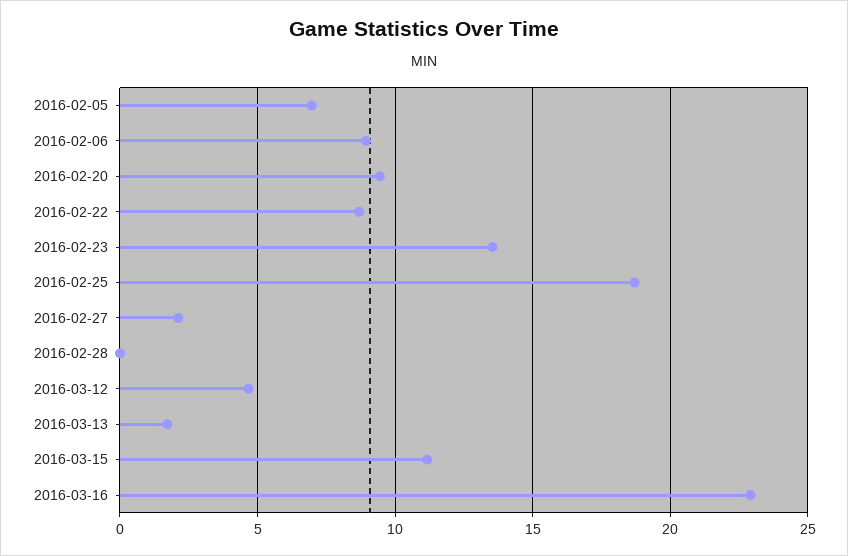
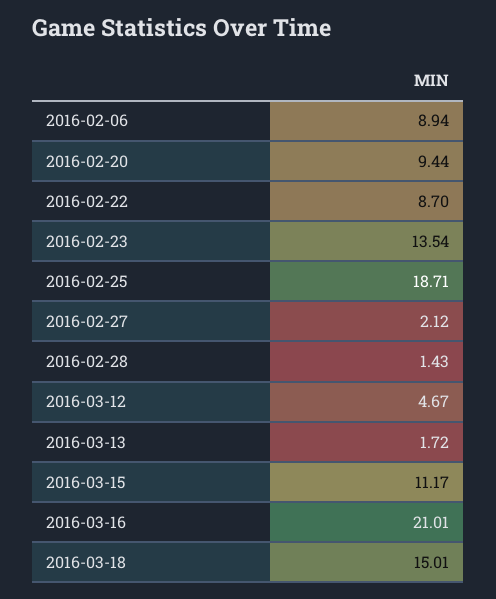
2016-02-05: 7 -> none
2016-02-28: 0 -> 1.43
2016-03-16: 23 -> 21.01
2016-03-18: none -> 15.01

